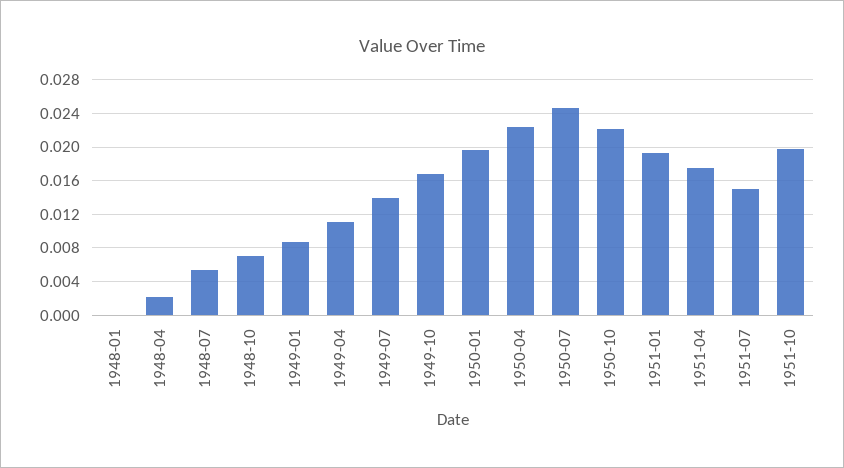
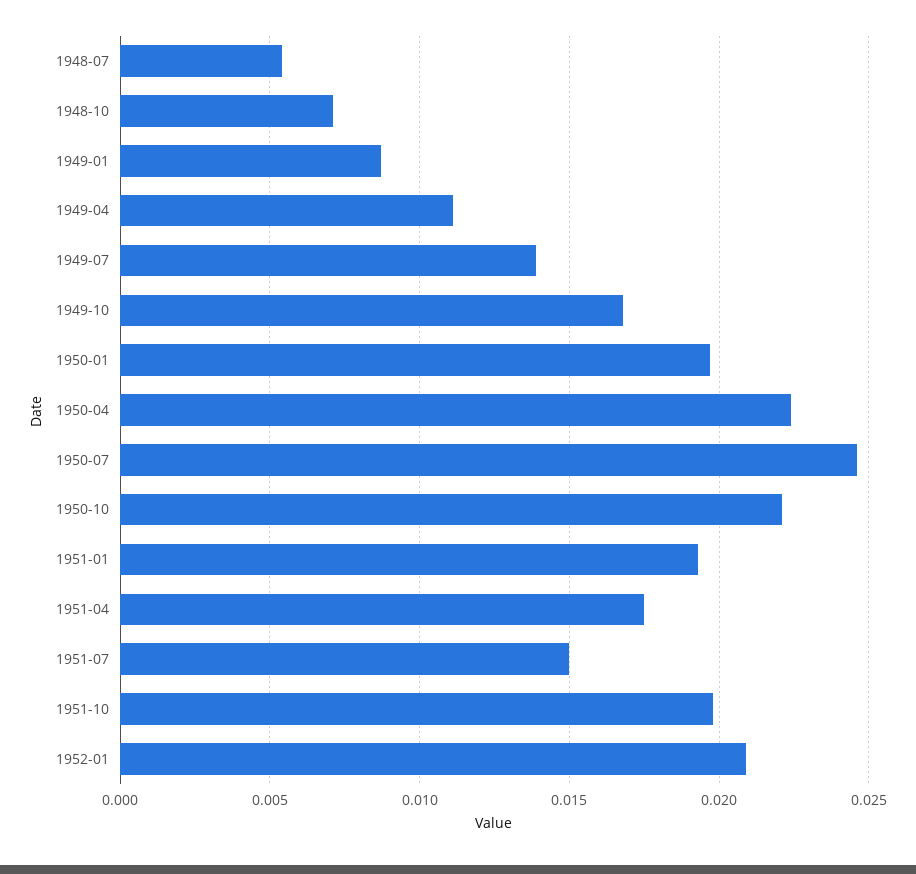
1948-01: 0 -> none
1948-04: 0.002 -> none
1952-01: none -> 0.021

